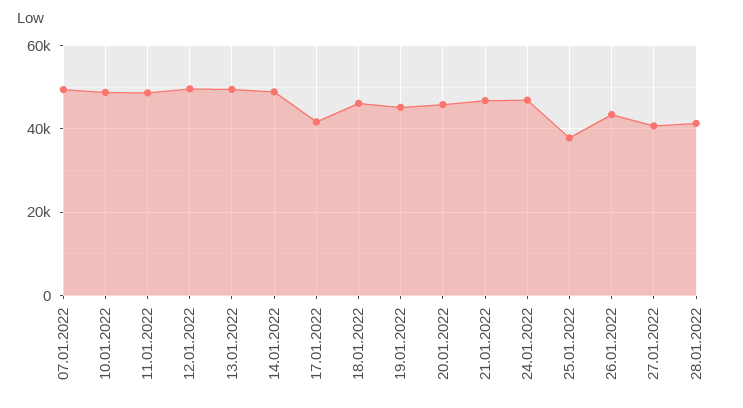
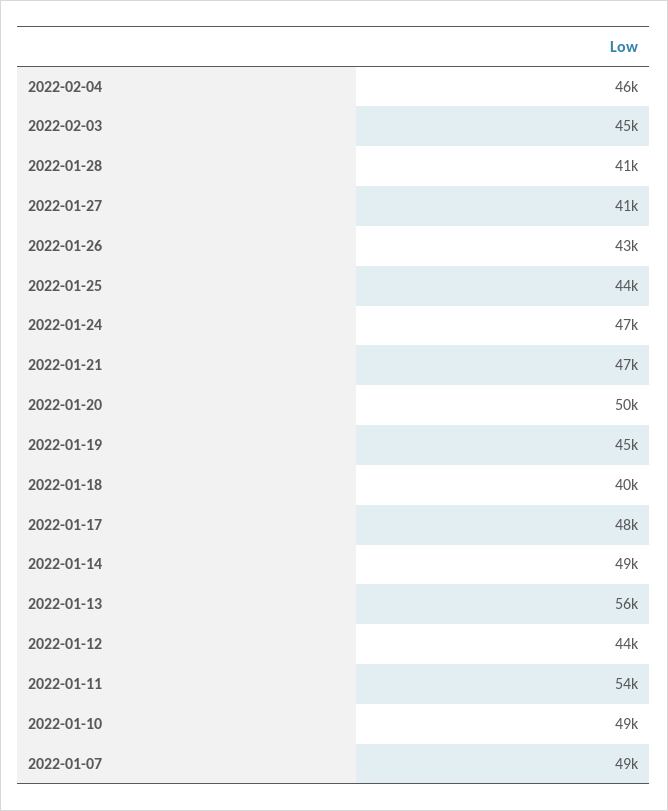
11.01.2022: 48000 -> 54000
12.01.2022: 50000 -> 44000
13.01.2022: 50000 -> 56000
17.01.2022: 42000 -> 48000
18.01.2022: 46000 -> 40000
20.01.2022: 46000 -> 50000
25.01.2022: 38000 -> 44000
2022-02-04: none -> 46000
2022-02-03: none -> 45000

